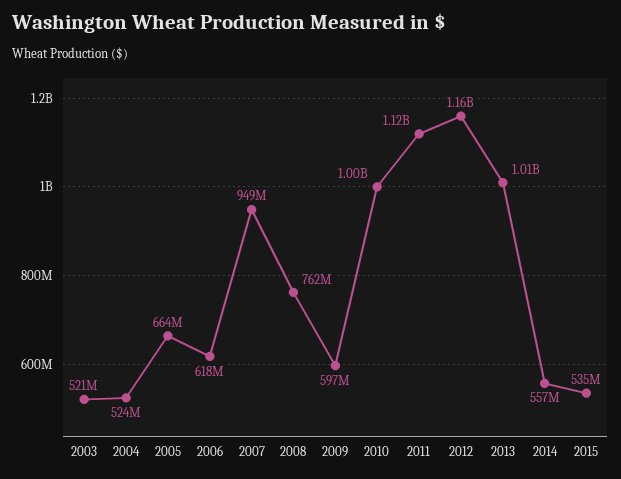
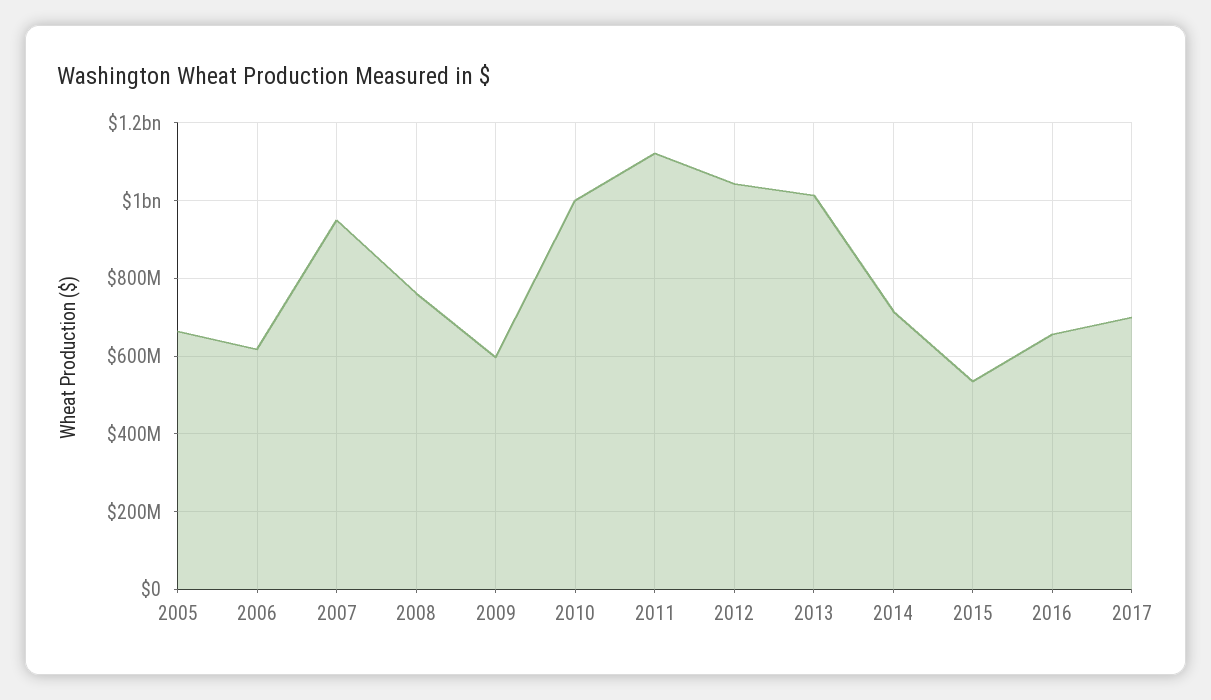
2003: 521000000 -> none
2004: 524000000 -> none
2012: 1160000000 -> 1040000000
2014: 557000000 -> 720000000
2016: none -> 660000000
2017: none -> 700000000

